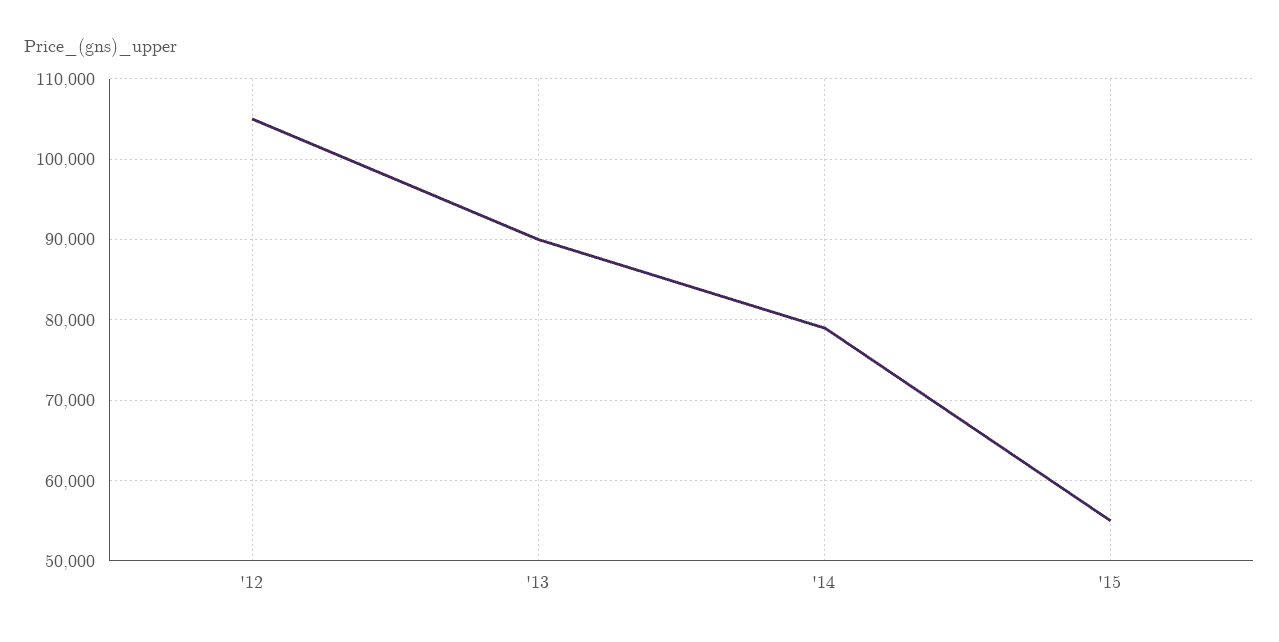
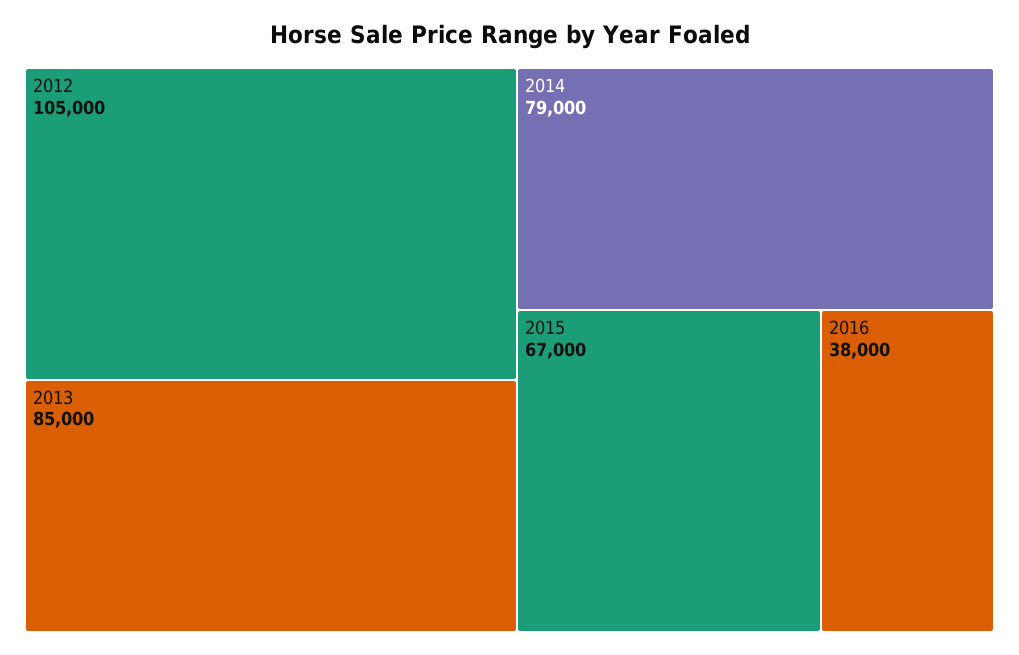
'13: 90000 -> 85000
'15: 55000 -> 67000
2016: none -> 38000

